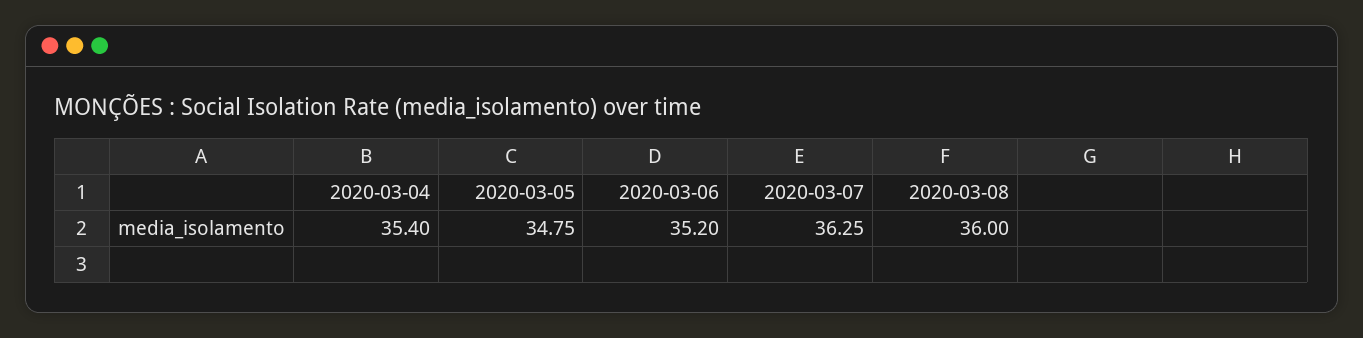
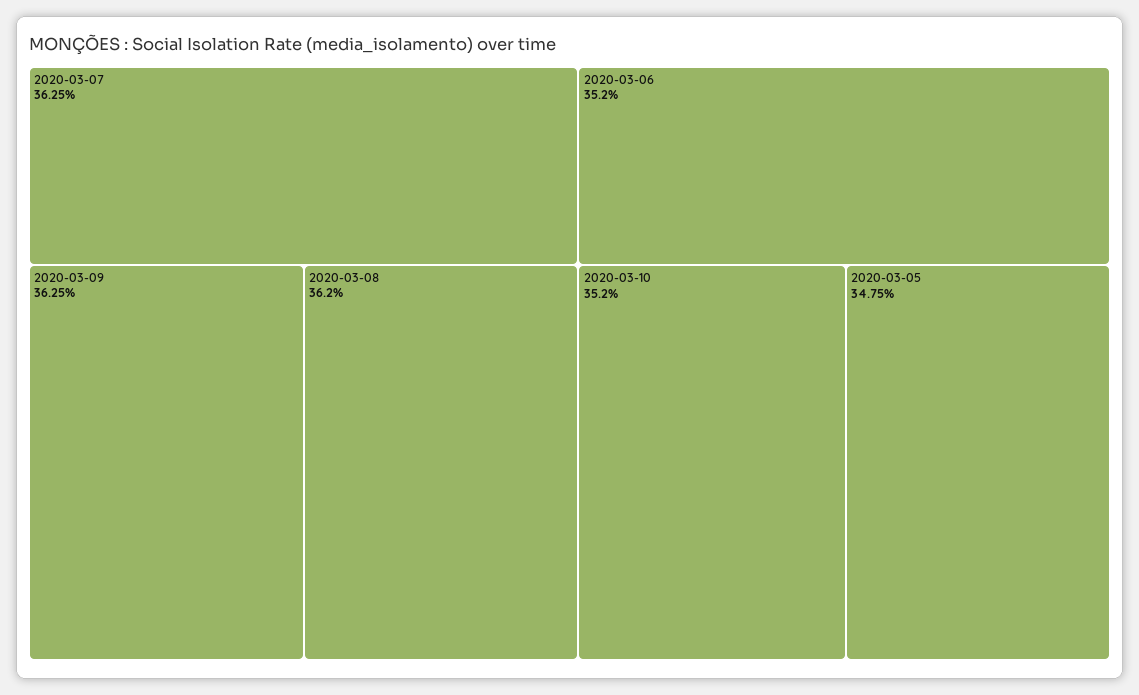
2020-03-04: 35.4 -> none
2020-03-08: 36 -> 36.2
2020-03-09: none -> 36.25
2020-03-10: none -> 35.2

